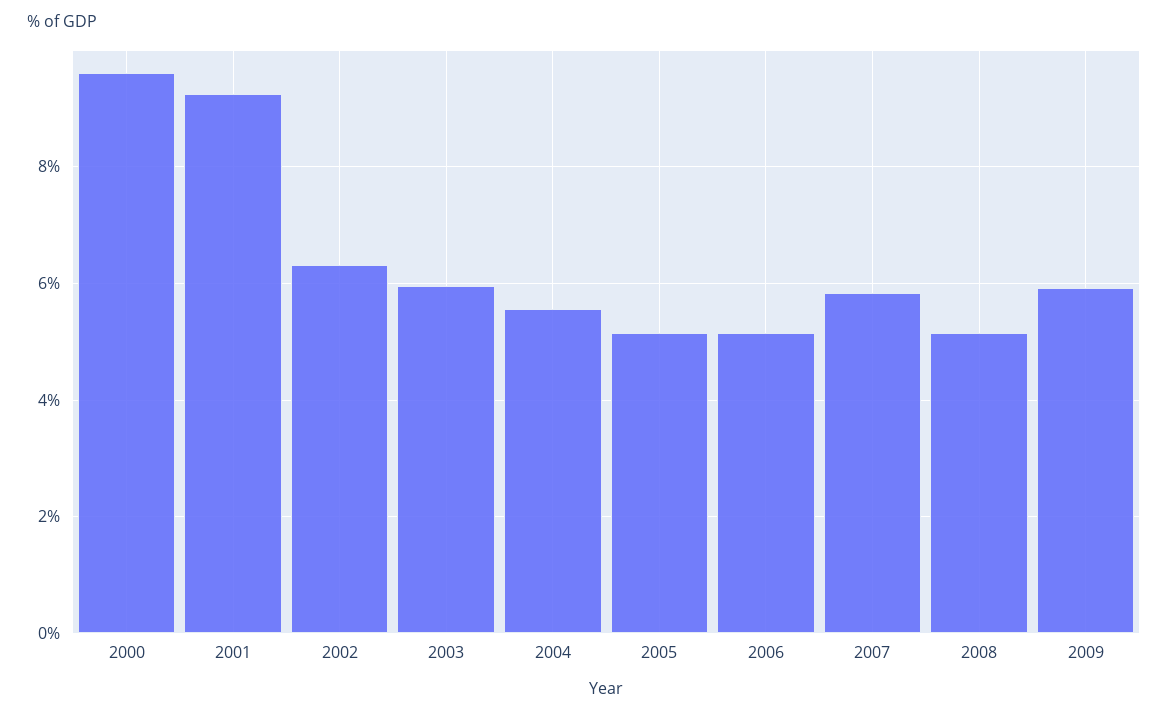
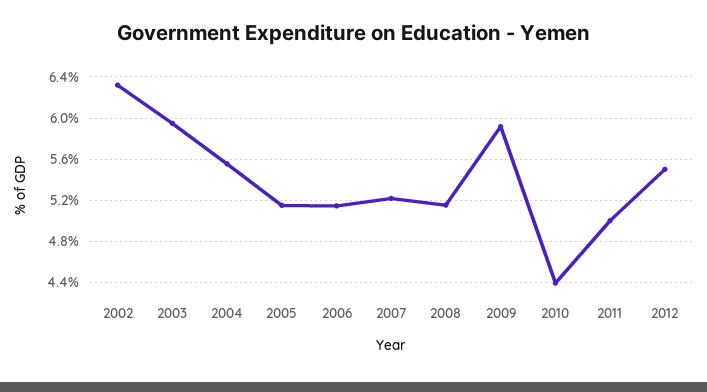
2000: 9.6 -> none
2001: 9.2 -> none
2007: 5.8 -> 5.2
2010: none -> 4.4
2011: none -> 5
2012: none -> 5.5

